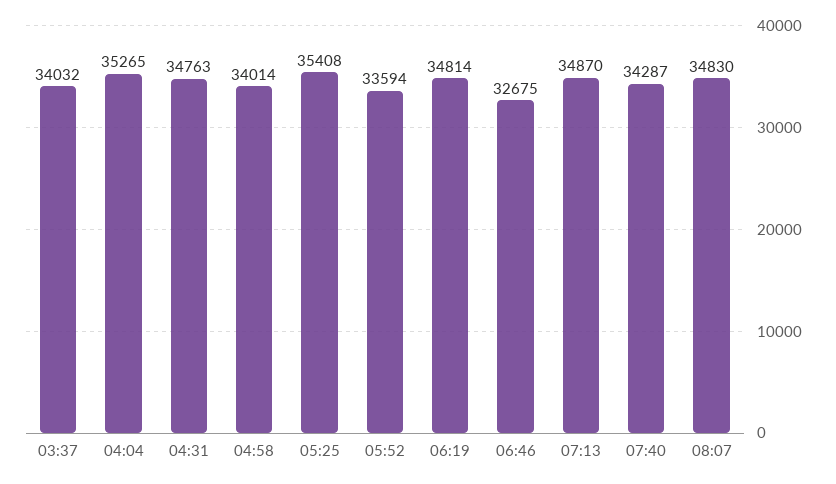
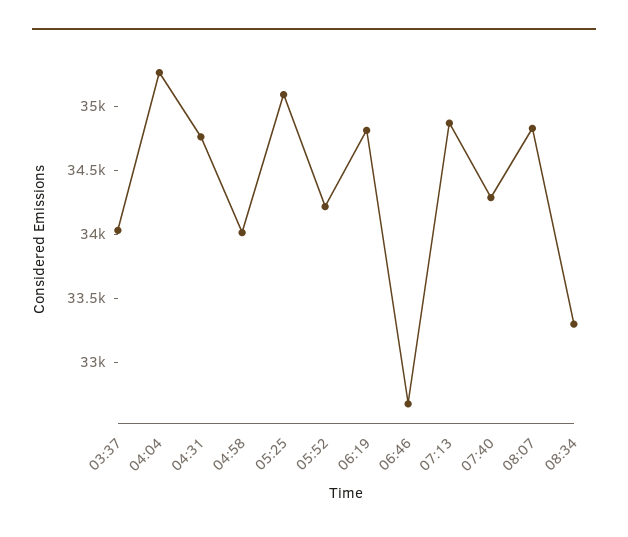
05:25: 35408 -> 35100
05:52: 33594 -> 34200
08:34: none -> 33300

